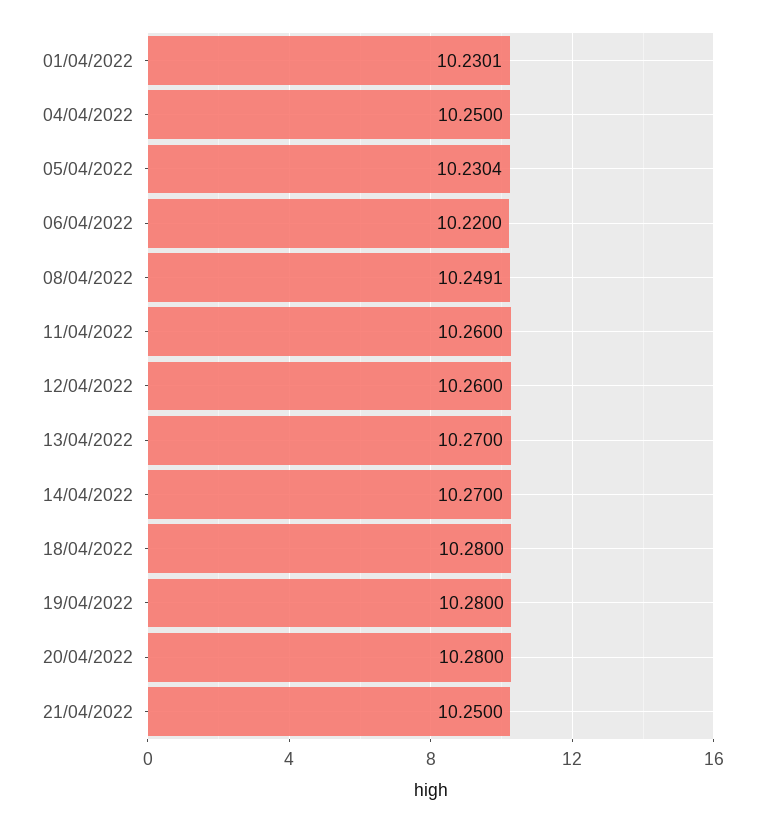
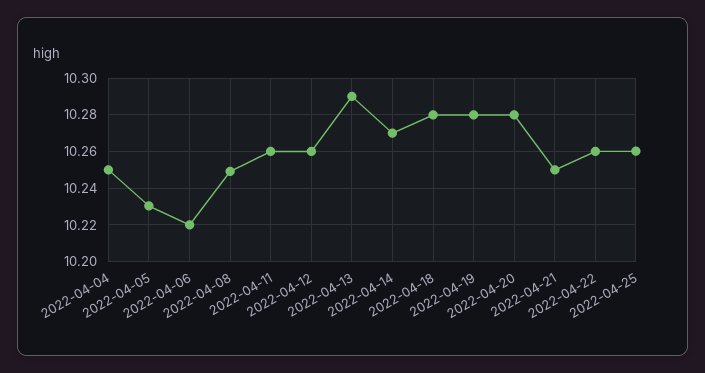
01/04/2022: 10.2301 -> none
13/04/2022: 10.27 -> 10.29
2022-04-22: none -> 10.26
2022-04-25: none -> 10.26

